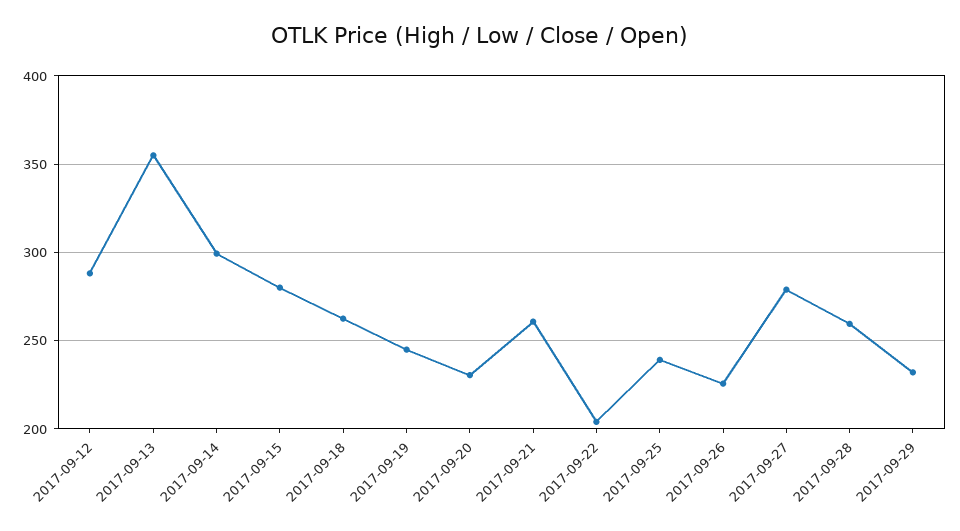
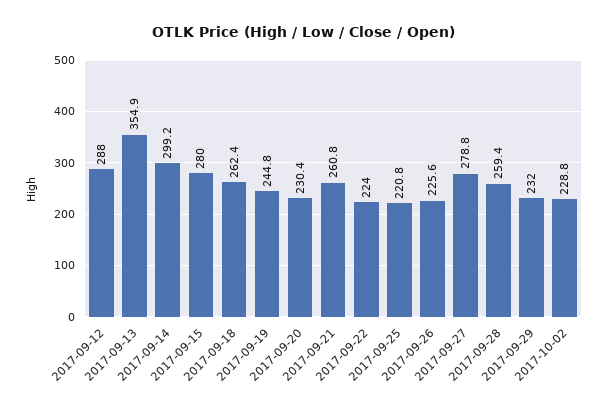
2017-09-22: 205 -> 224
2017-09-25: 240 -> 220.8
2017-10-02: none -> 228.8

